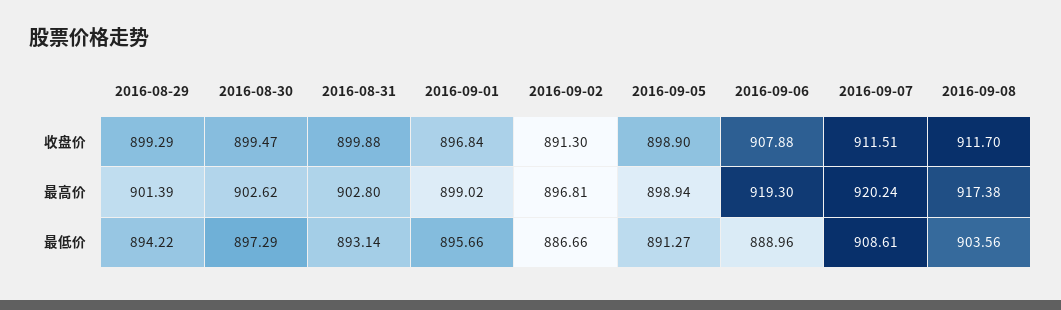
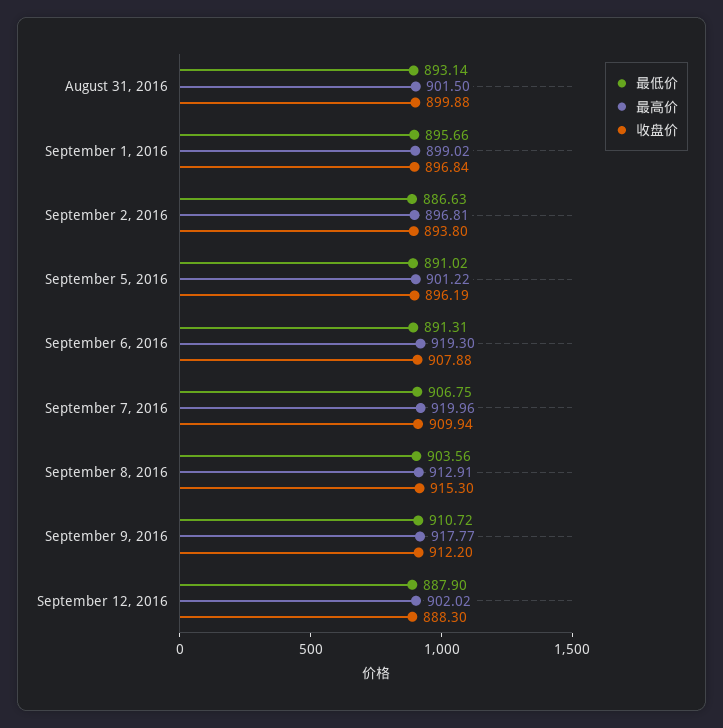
收盘价, 2016-08-29: 899.29 -> none
收盘价, 2016-08-30: 899.47 -> none
收盘价, 2016-09-02: 891.3 -> 893.8
收盘价, 2016-09-05: 898.9 -> 896.19
收盘价, 2016-09-07: 911.51 -> 909.94
收盘价, 2016-09-08: 911.7 -> 915.3
最高价, 2016-08-29: 901.39 -> none
最高价, 2016-08-30: 902.62 -> none
最高价, 2016-08-31: 902.8 -> 901.5
最高价, 2016-09-05: 898.94 -> 901.22
最高价, 2016-09-07: 920.24 -> 919.96
最高价, 2016-09-08: 917.38 -> 912.91
最低价, 2016-08-29: 894.22 -> none
最低价, 2016-08-30: 897.29 -> none
最低价, 2016-09-02: 886.66 -> 886.63
最低价, 2016-09-05: 891.27 -> 891.02
最低价, 2016-09-06: 888.96 -> 891.31
最低价, 2016-09-07: 908.61 -> 906.75
最低价, September 9, 2016: none -> 910.72
最高价, September 9, 2016: none -> 917.77
收盘价, September 9, 2016: none -> 912.2
最低价, September 12, 2016: none -> 887.9
最高价, September 12, 2016: none -> 902.02
收盘价, September 12, 2016: none -> 888.3

